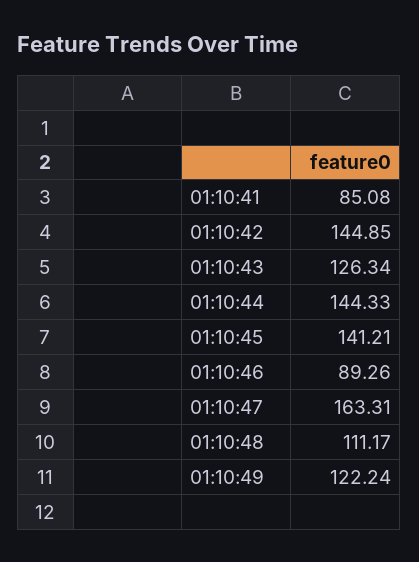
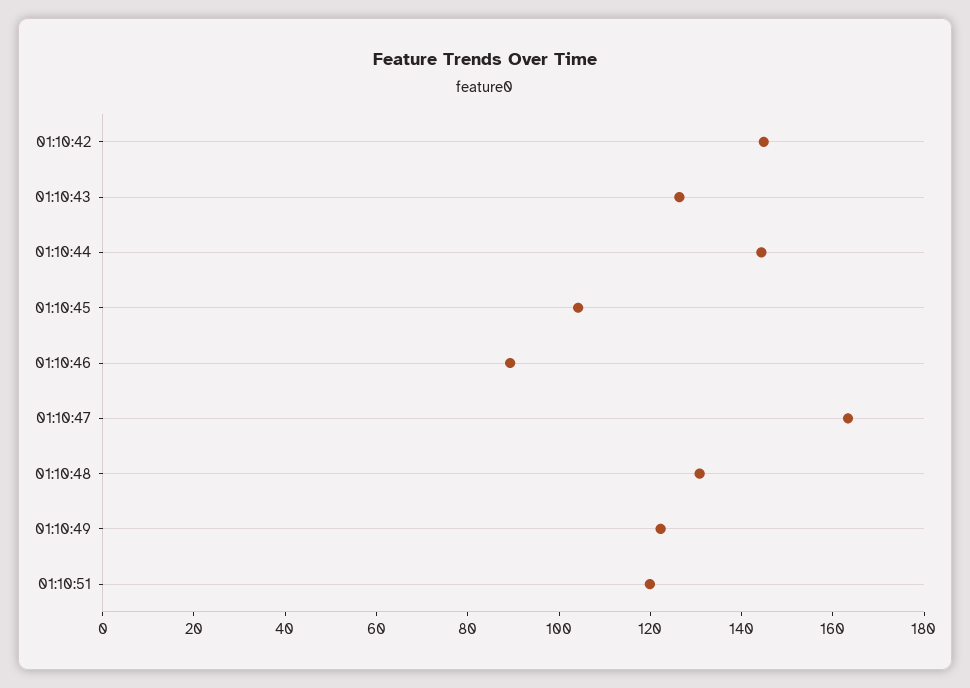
01:10:41: 85.08 -> none
01:10:45: 141.21 -> 105
01:10:48: 111.17 -> 130
01:10:51: none -> 120

